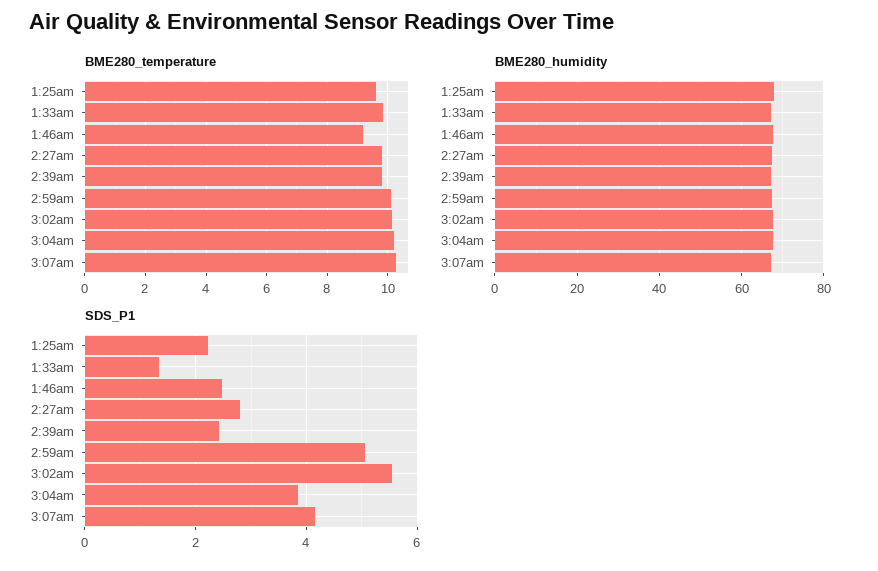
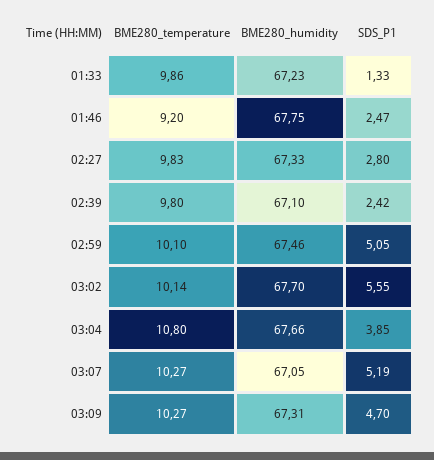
BME280_temperature, 1:25am: 9.6 -> none
BME280_temperature, 3:04am: 10.2 -> 10.8
BME280_humidity, 1:25am: 68 -> none
SDS_P1, 1:25am: 2.2 -> none
SDS_P1, 3:07am: 4.2 -> 5.19
BME280_temperature, 03:09: none -> 10.27
BME280_humidity, 03:09: none -> 67.31
SDS_P1, 03:09: none -> 4.7

